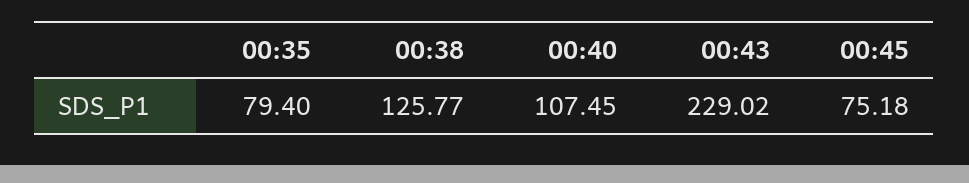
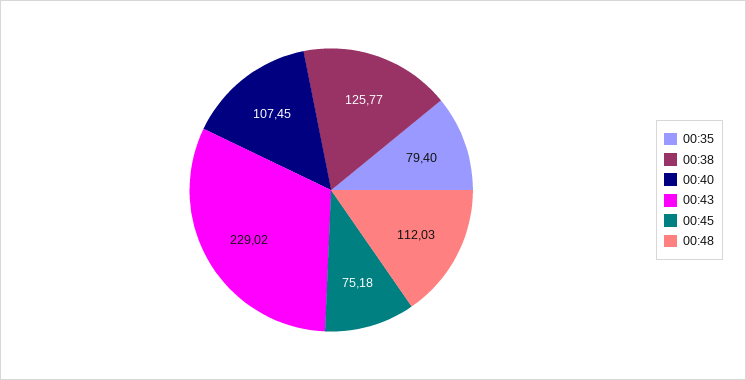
00:48: none -> 112.03

